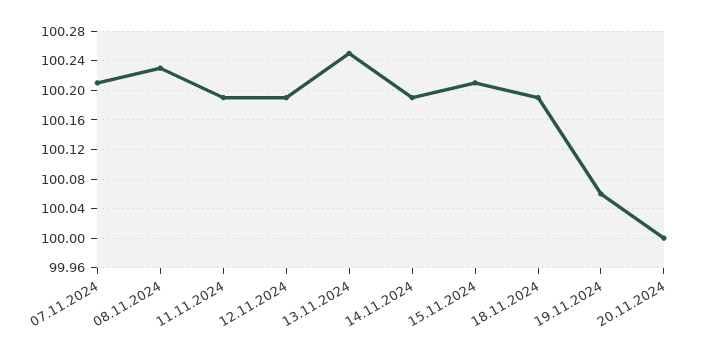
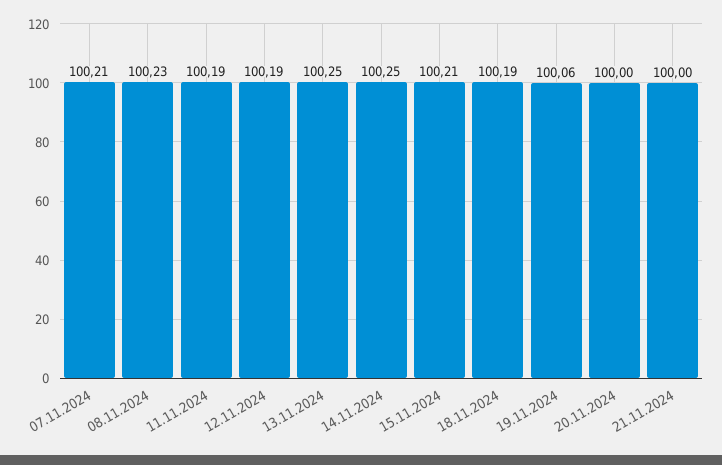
14.11.2024: 100.19 -> 100.25
21.11.2024: none -> 100

